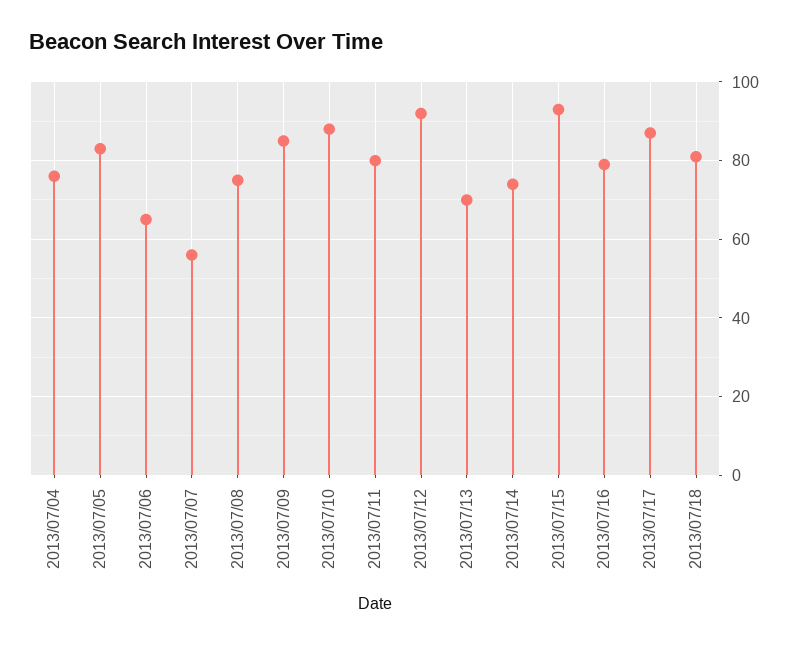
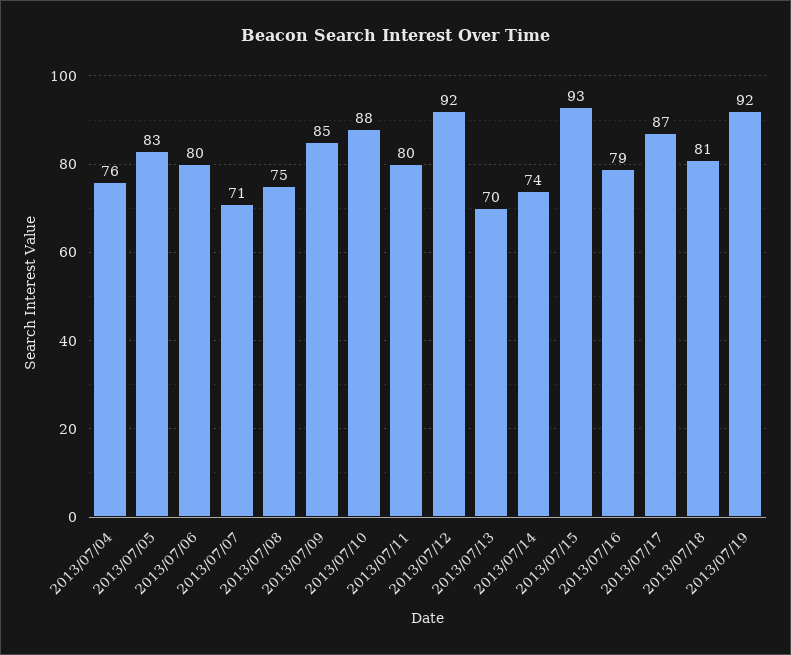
2013/07/06: 65 -> 80
2013/07/07: 55 -> 71
2013/07/19: none -> 92

